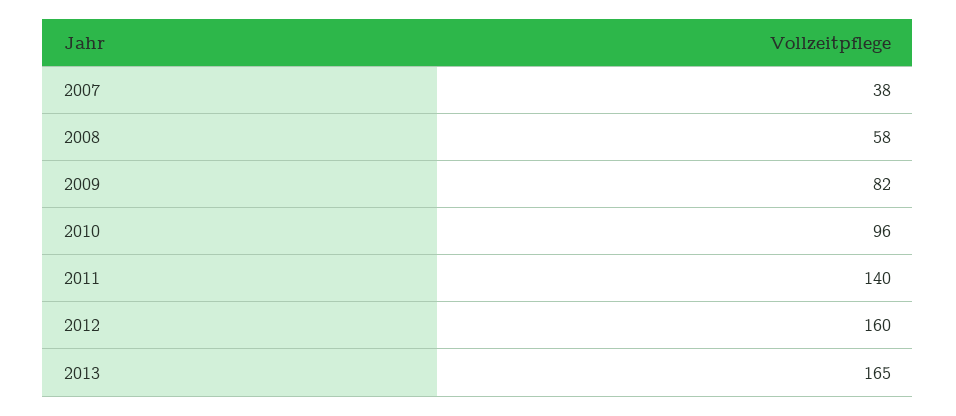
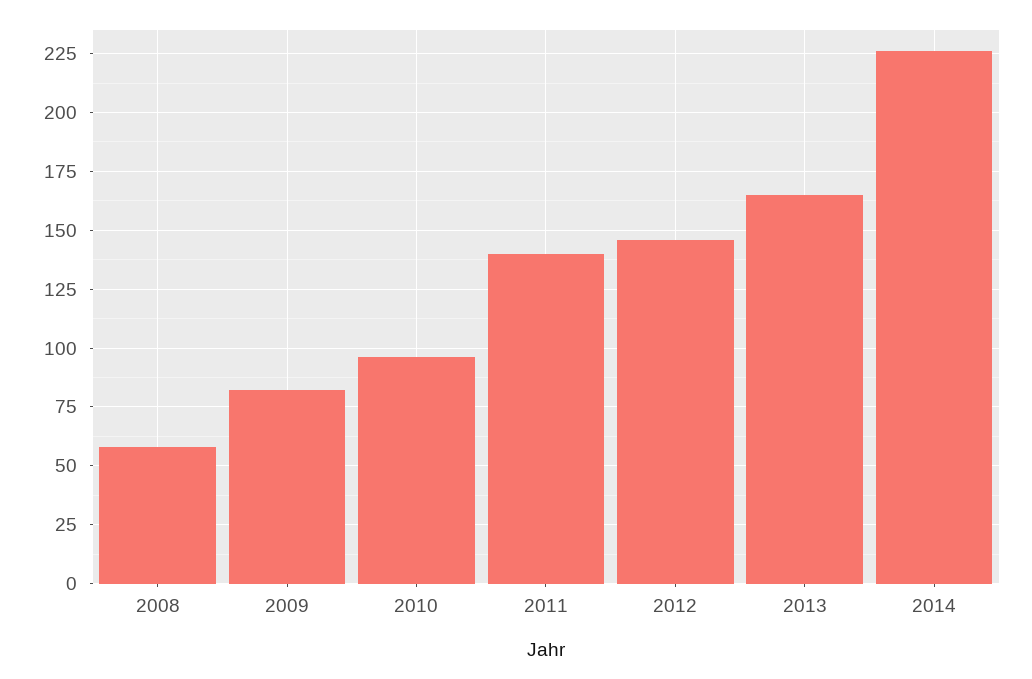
2007: 38 -> none
2012: 160 -> 145
2014: none -> 225

